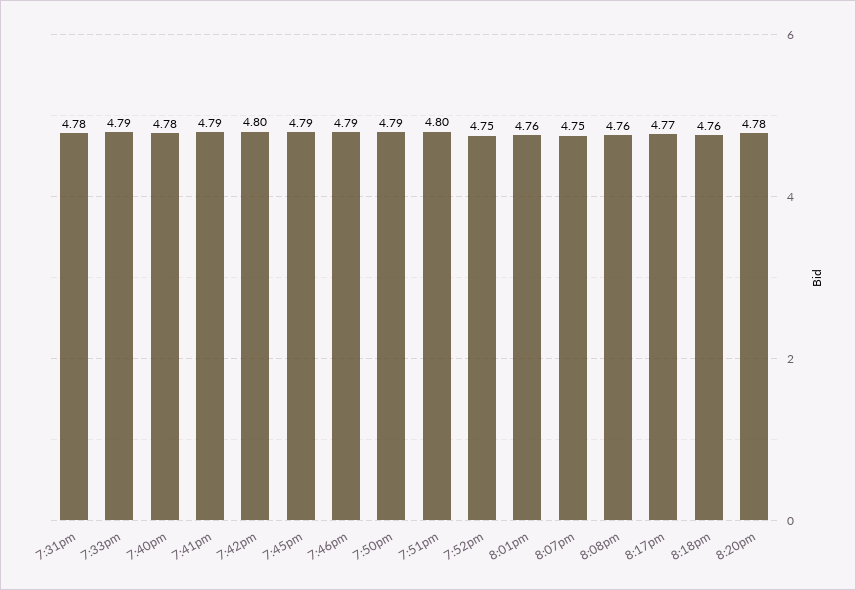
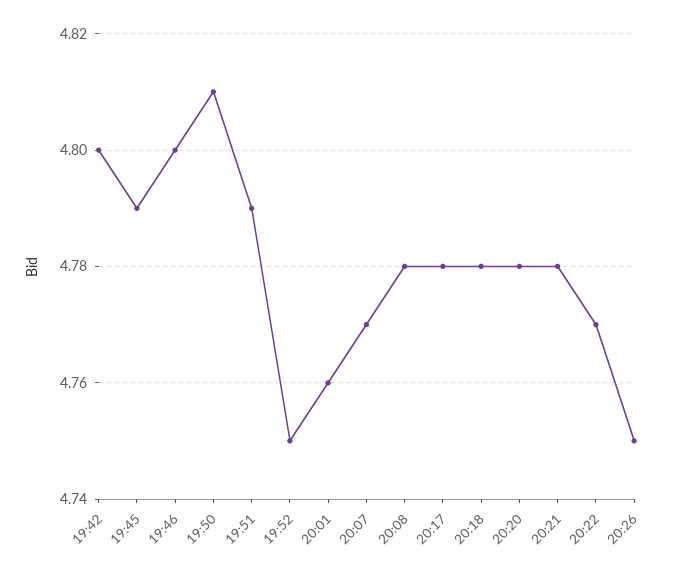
7:31pm: 4.78 -> none
7:33pm: 4.79 -> none
7:40pm: 4.78 -> none
7:41pm: 4.79 -> none
7:46pm: 4.79 -> 4.8
7:50pm: 4.79 -> 4.81
7:51pm: 4.8 -> 4.79
8:07pm: 4.75 -> 4.77
8:08pm: 4.76 -> 4.78
8:17pm: 4.77 -> 4.78
8:18pm: 4.76 -> 4.78
20:21: none -> 4.78
20:22: none -> 4.77
20:26: none -> 4.75

